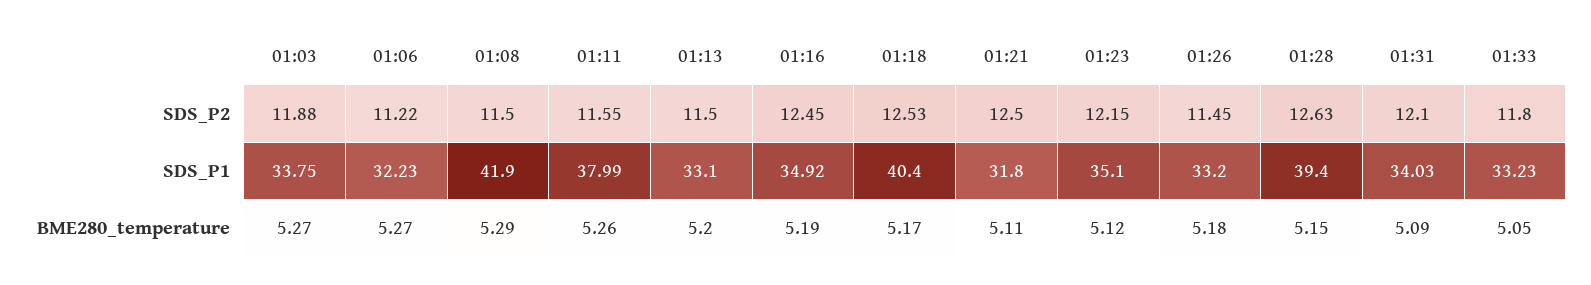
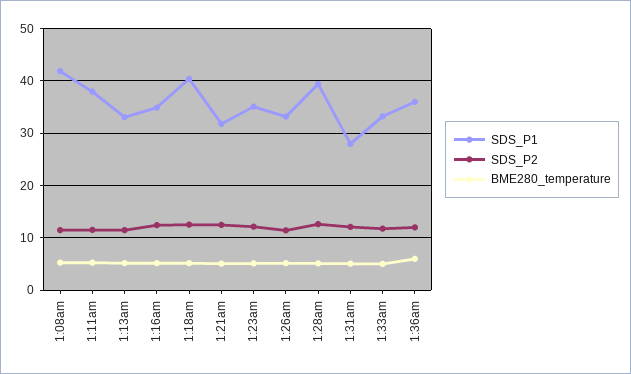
SDS_P2, 01:03: 11.88 -> none
SDS_P2, 01:06: 11.22 -> none
SDS_P1, 01:03: 33.75 -> none
SDS_P1, 01:06: 32.23 -> none
SDS_P1, 01:31: 34.03 -> 28
BME280_temperature, 01:03: 5.27 -> none
BME280_temperature, 01:06: 5.27 -> none
SDS_P1, 1:36am: none -> 36
SDS_P2, 1:36am: none -> 12
BME280_temperature, 1:36am: none -> 6

